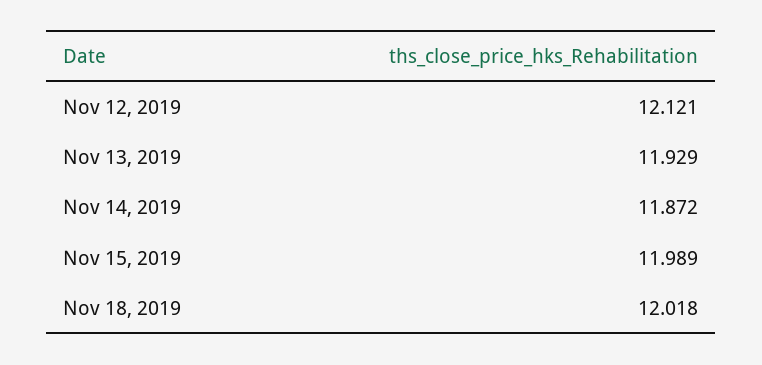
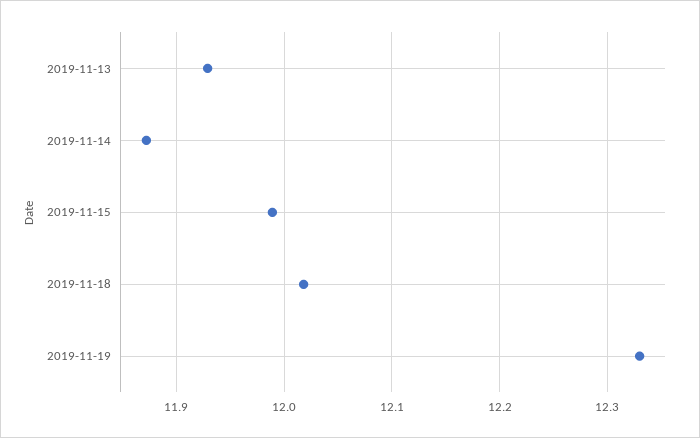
Nov 12, 2019: 12.121 -> none
2019-11-19: none -> 12.33

